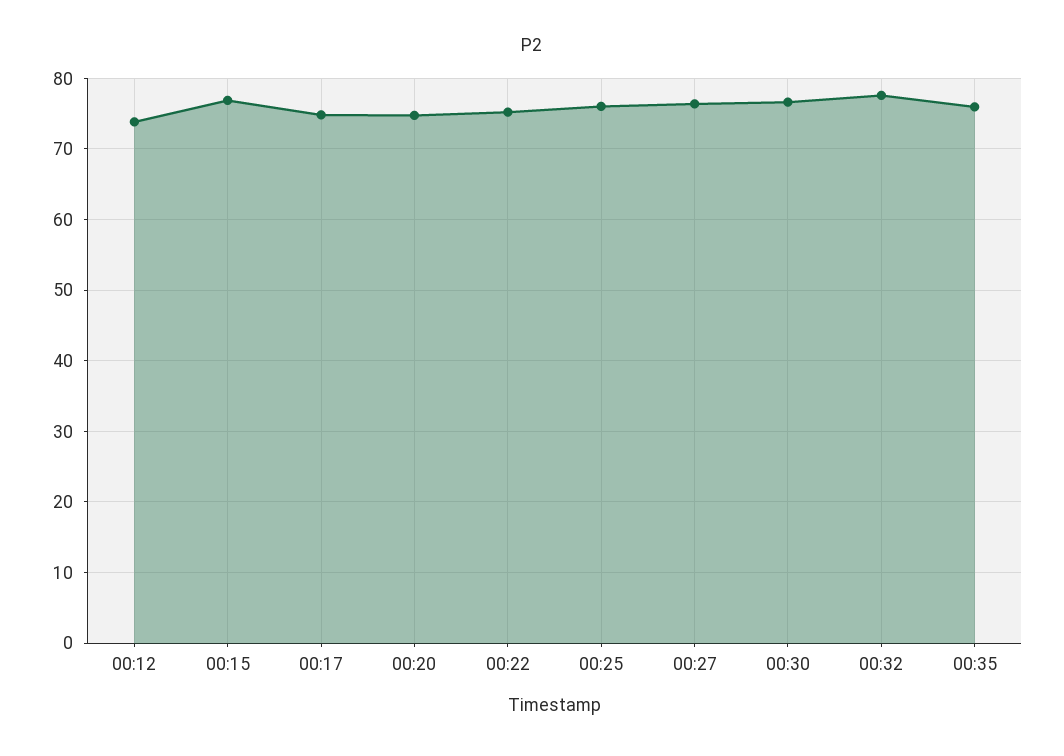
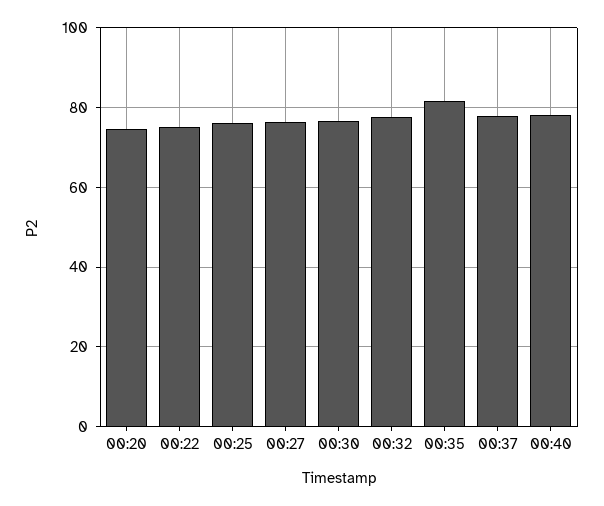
00:12: 74 -> none
00:15: 77 -> none
00:17: 75 -> none
00:35: 76 -> 82
00:37: none -> 78
00:40: none -> 78

